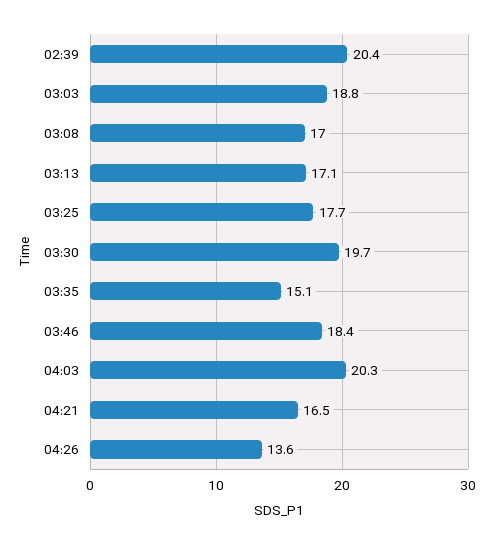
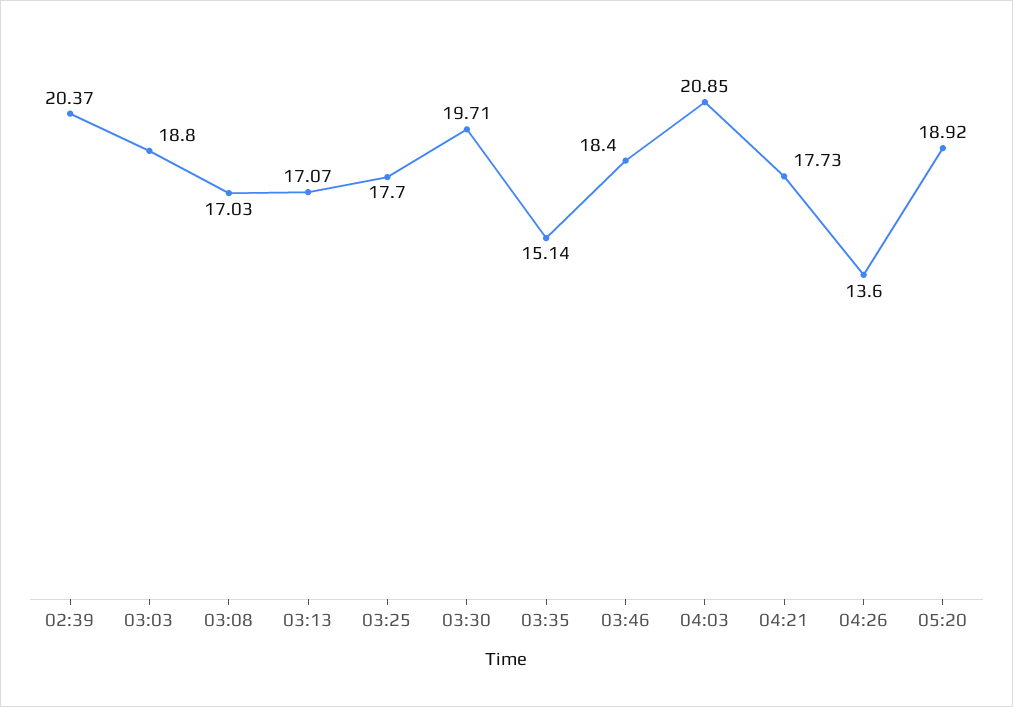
04:03: 20.3 -> 20.85
04:21: 16.5 -> 17.73
05:20: none -> 18.92

